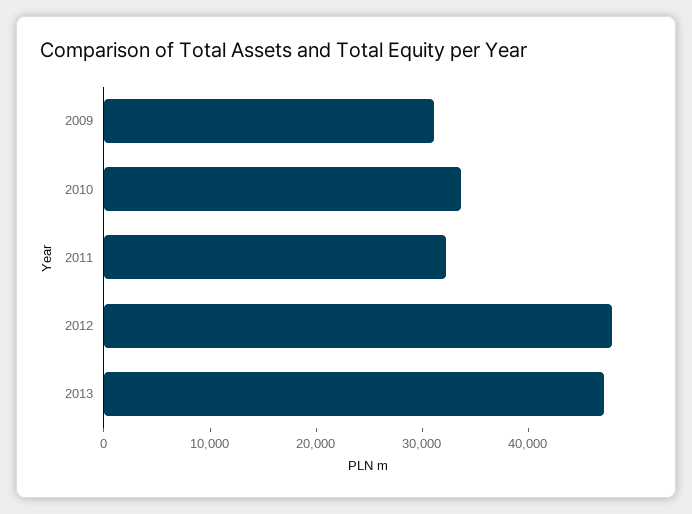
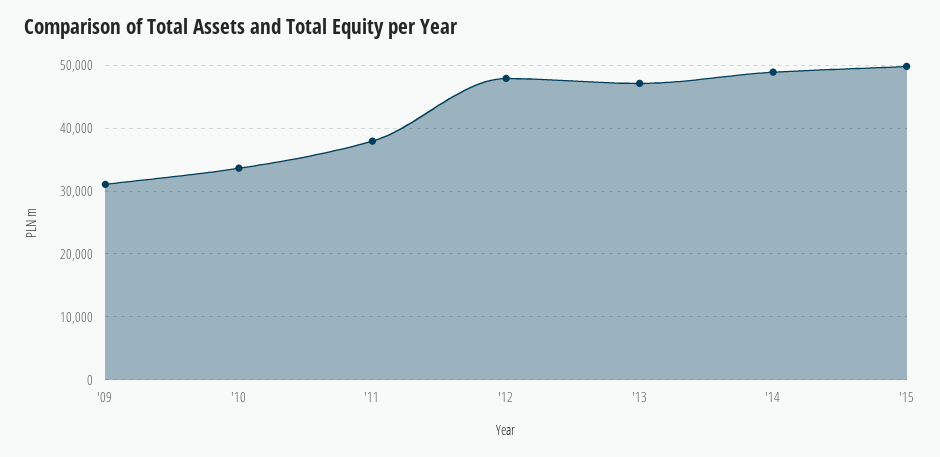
2011: 32000 -> 38000
'14: none -> 49000
'15: none -> 50000

